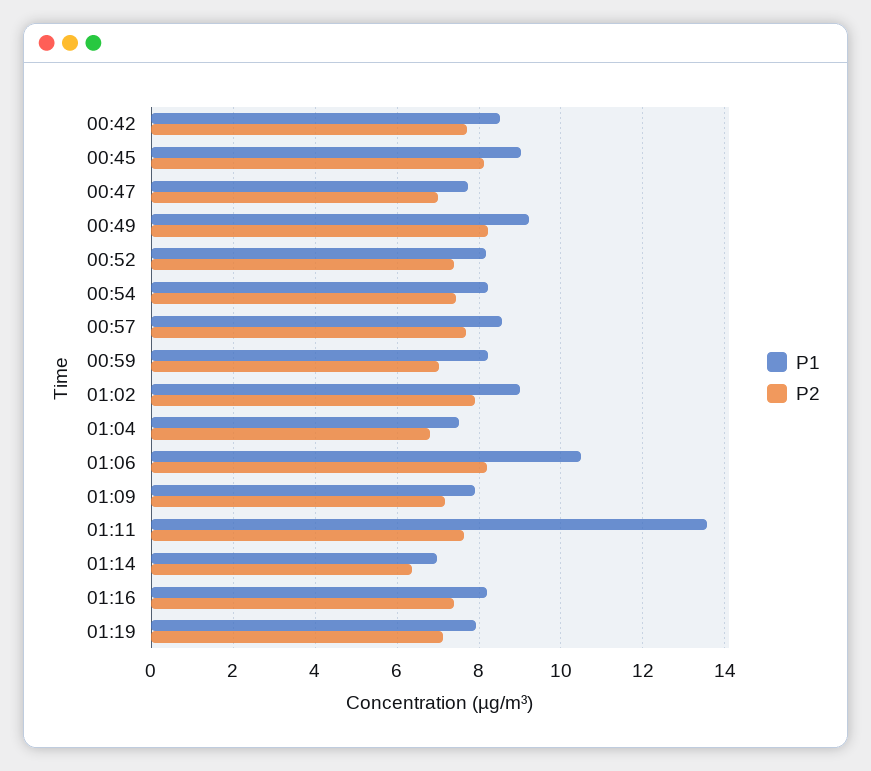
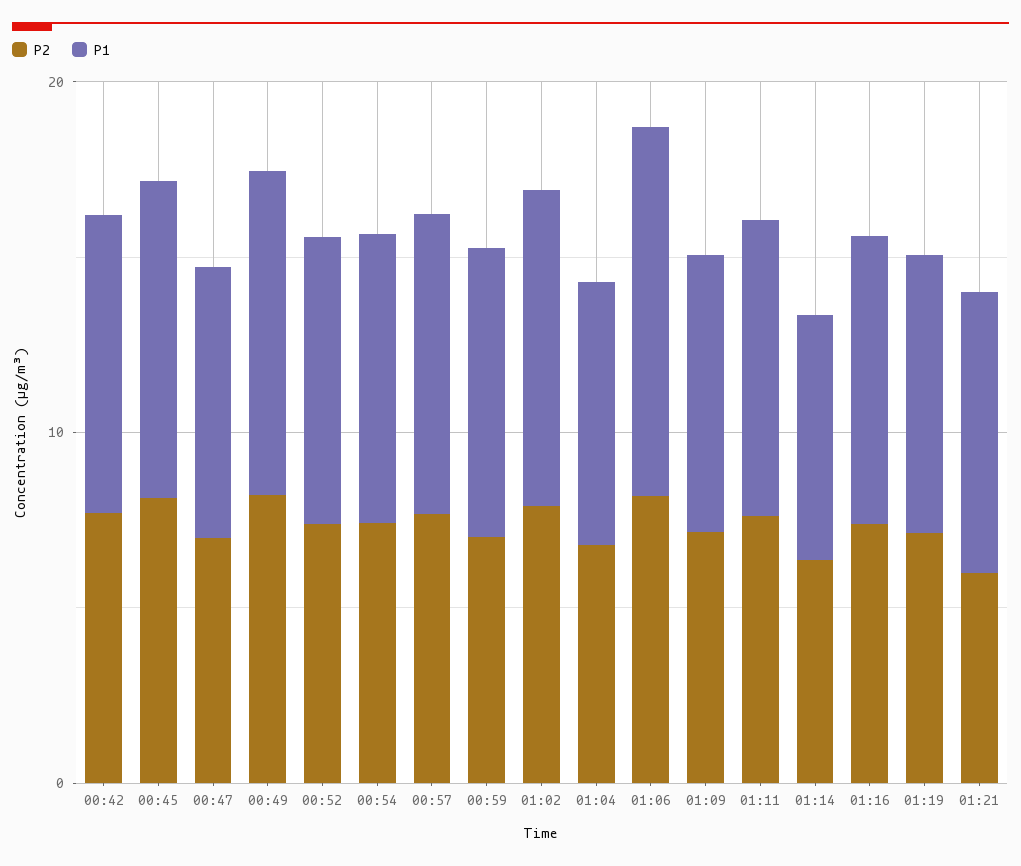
P1, 01:11: 13.6 -> 8
P2, 01:21: none -> 6
P1, 01:21: none -> 8

